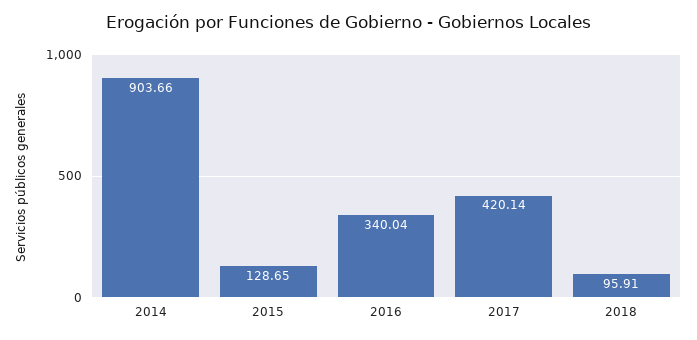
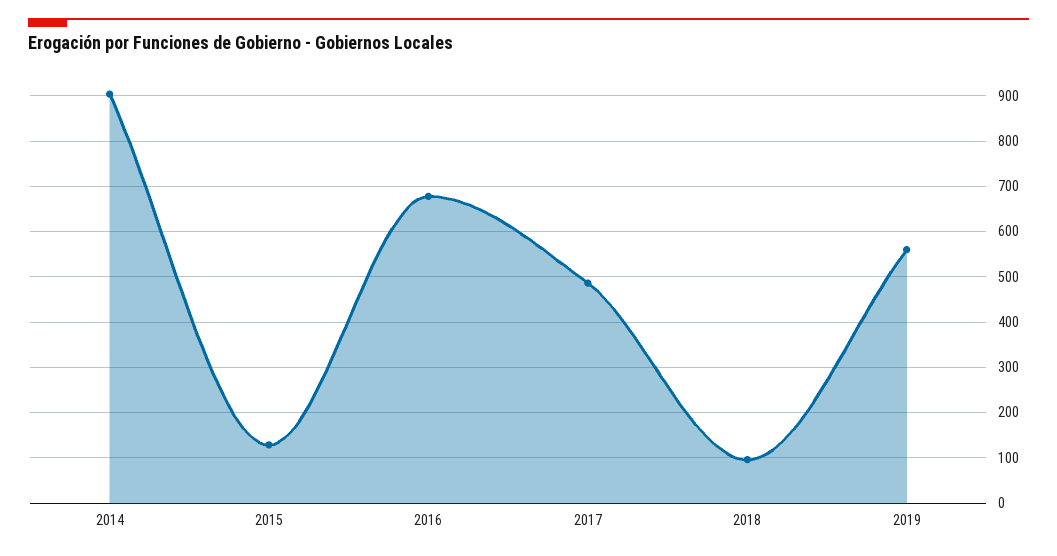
2016: 340.04 -> 680
2017: 420.14 -> 480
2019: none -> 560

